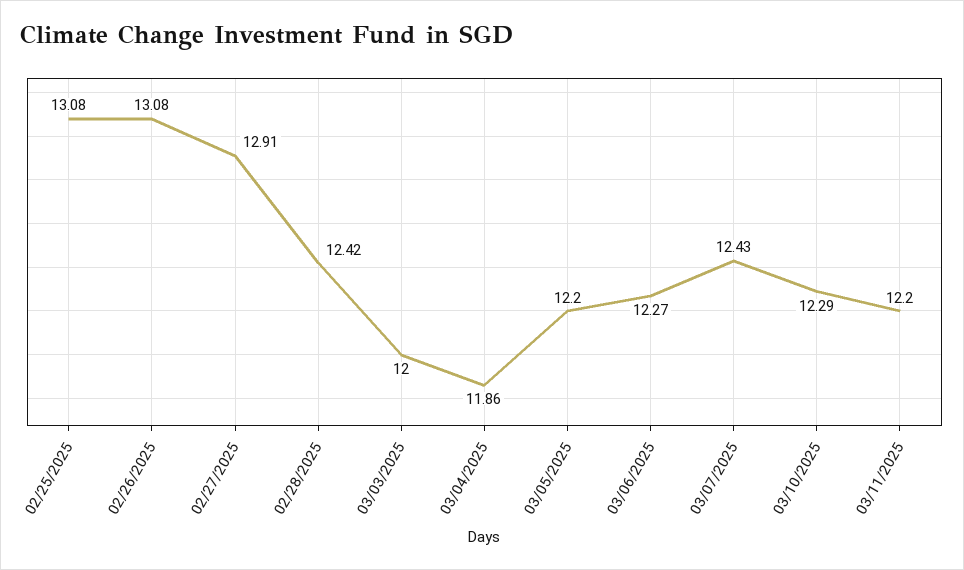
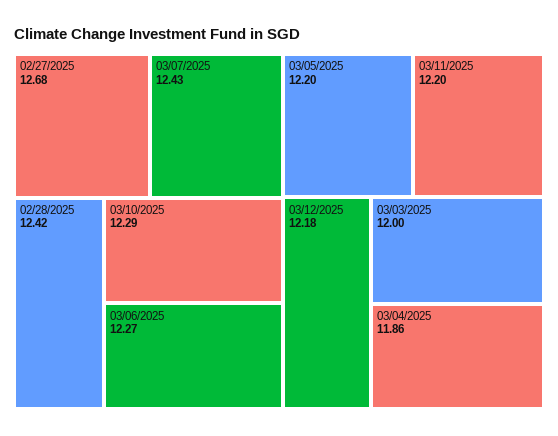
02/25/2025: 13.08 -> none
02/26/2025: 13.08 -> none
02/27/2025: 12.91 -> 12.68
03/12/2025: none -> 12.18

